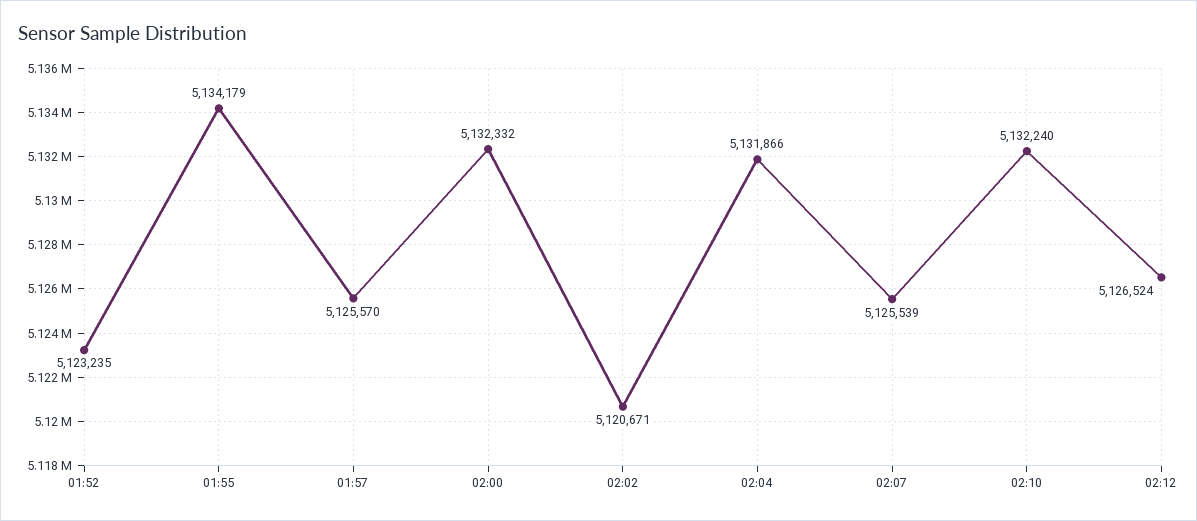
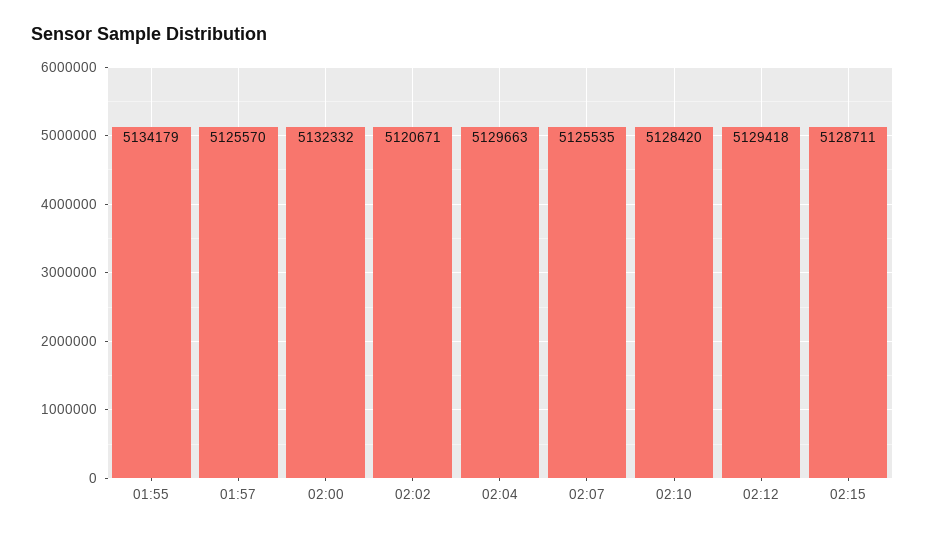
01:52: 5123235 -> none
02:04: 5131866 -> 5129663
02:07: 5125539 -> 5125535
02:10: 5132240 -> 5128420
02:12: 5126524 -> 5129418
02:15: none -> 5128711

